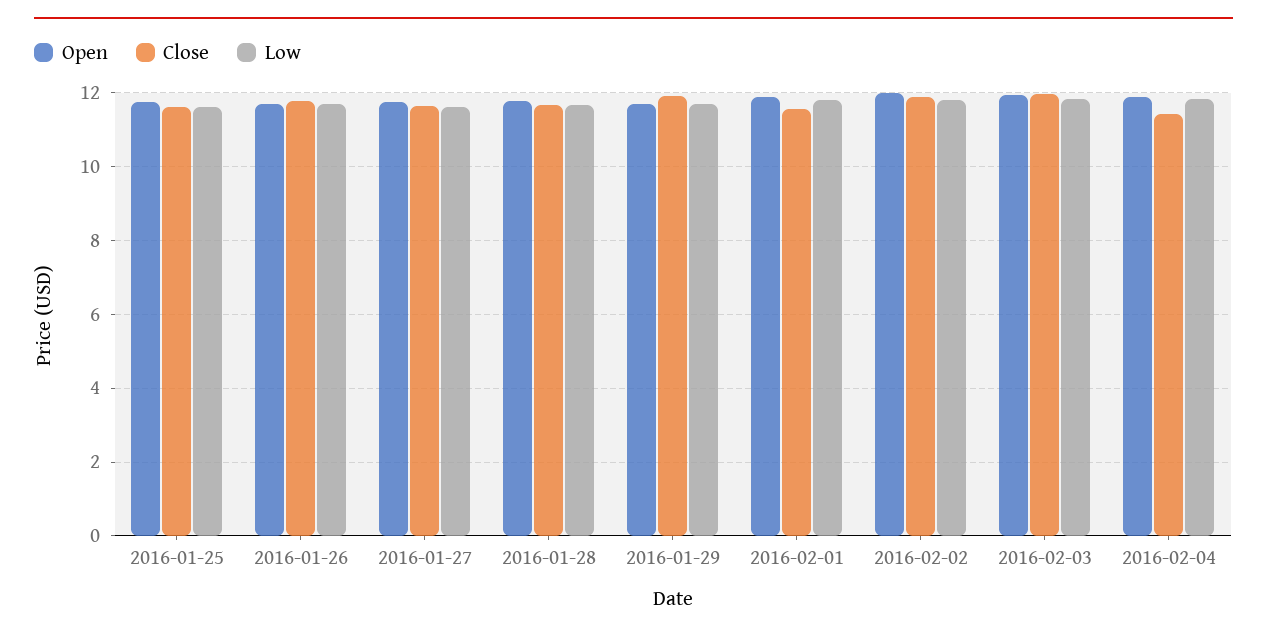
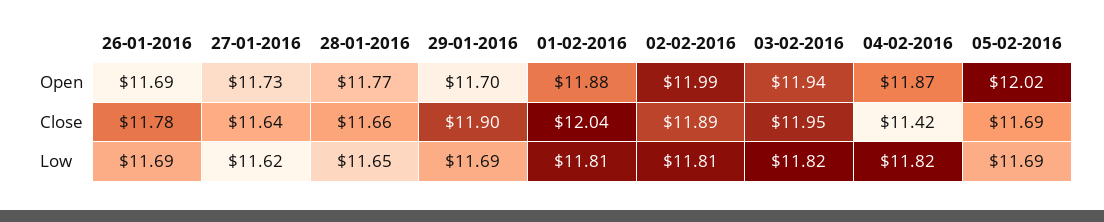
Open, 2016-01-25: 11.8 -> none
Close, 2016-01-25: 11.6 -> none
Low, 2016-01-25: 11.6 -> none
Close, 2016-02-01: 11.6 -> 12.04
Open, 05-02-2016: none -> 12.02
Close, 05-02-2016: none -> 11.69
Low, 05-02-2016: none -> 11.69

